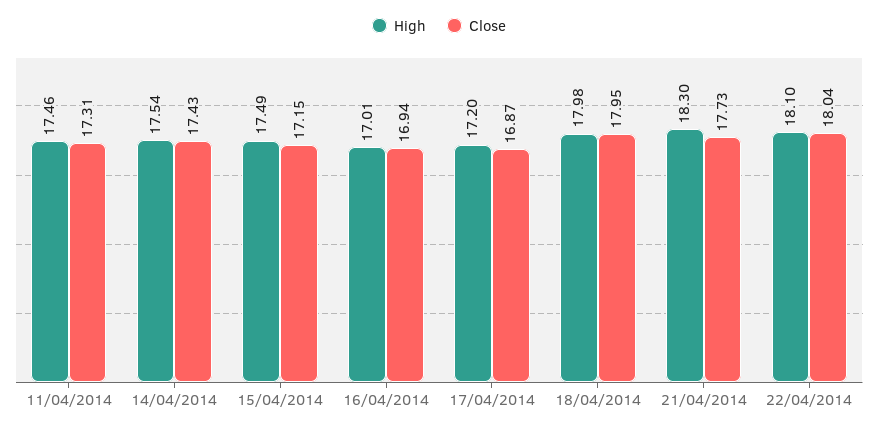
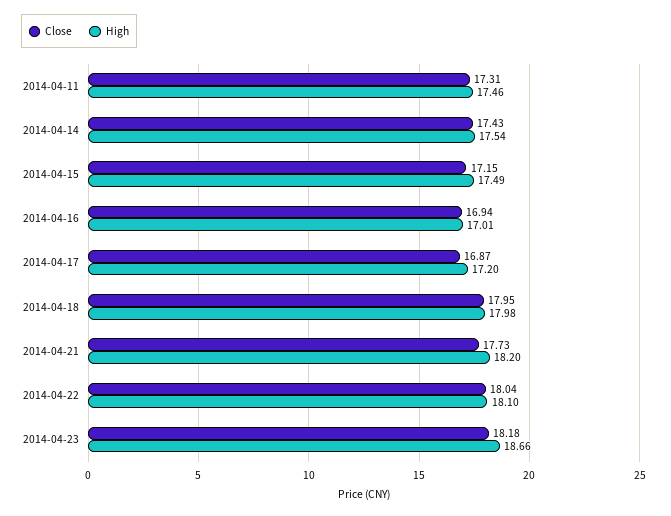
High, 21/04/2014: 18.3 -> 18.2
Close, 2014-04-23: none -> 18.18
High, 2014-04-23: none -> 18.66

